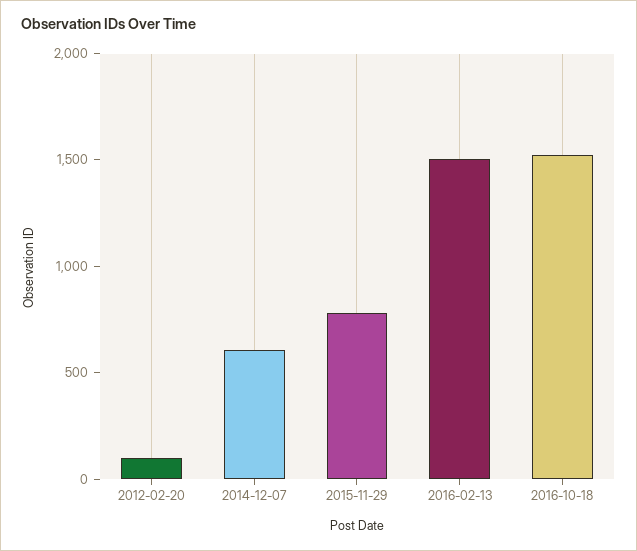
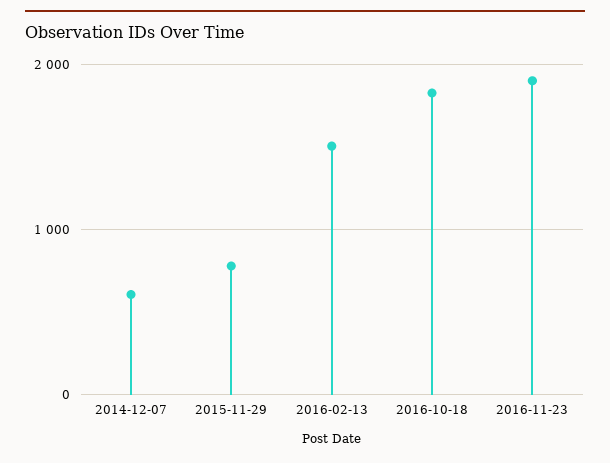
2012-02-20: 100 -> none
2016-10-18: 1500 -> 1800
2016-11-23: none -> 1900

